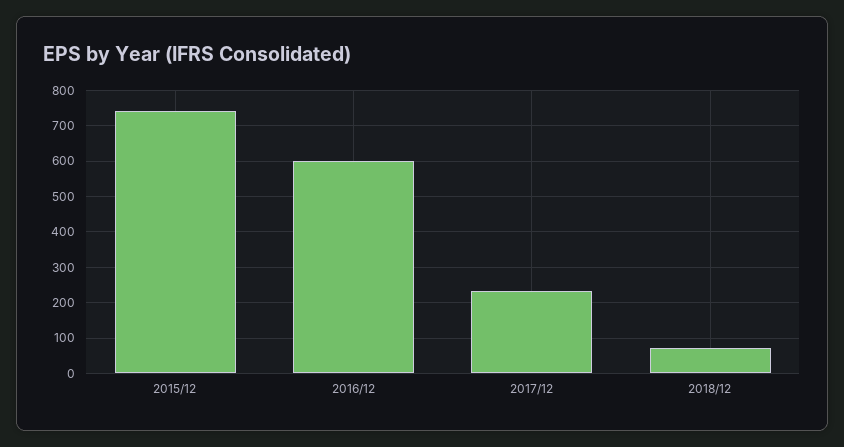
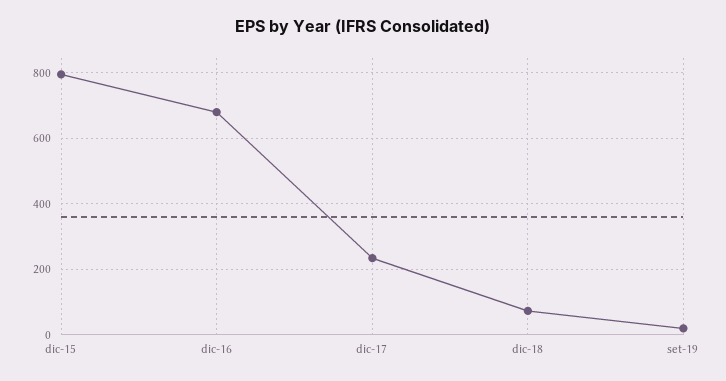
2015/12: 740 -> 800
2016/12: 600 -> 680
set-19: none -> 20

